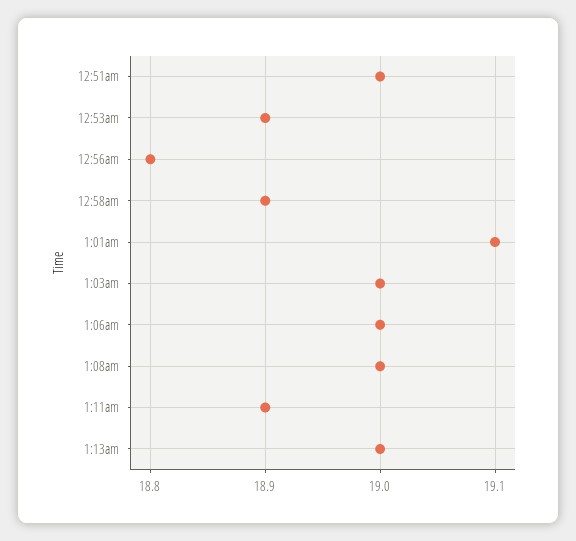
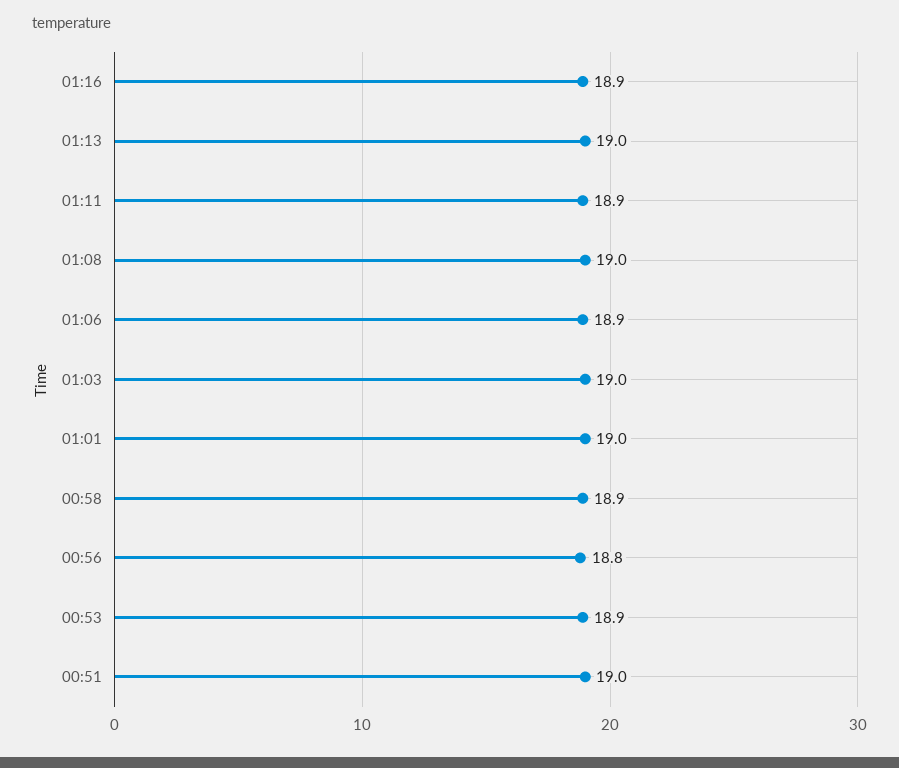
1:01am: 19.1 -> 19
1:06am: 19 -> 18.9
01:16: none -> 18.9

